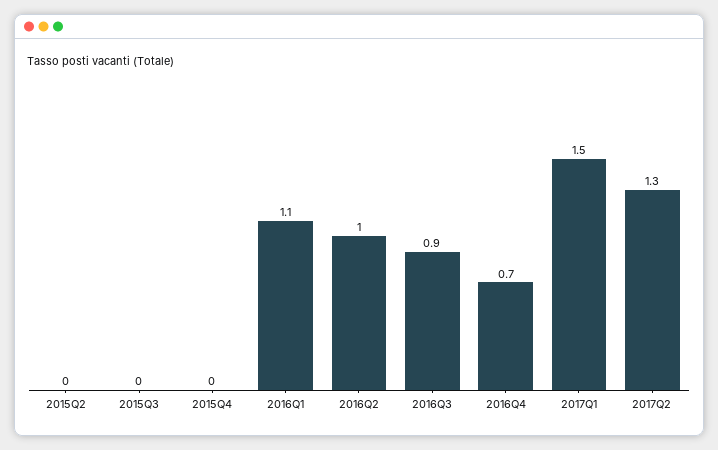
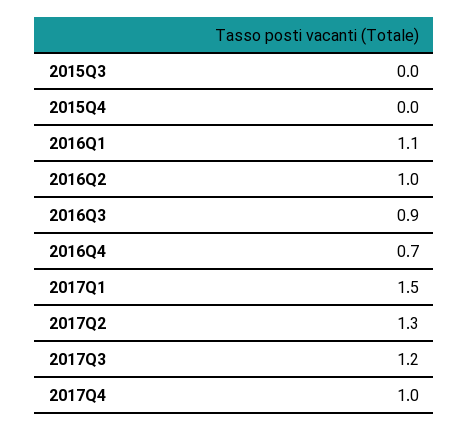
2015Q2: 0 -> none
2017Q3: none -> 1.2
2017Q4: none -> 1

